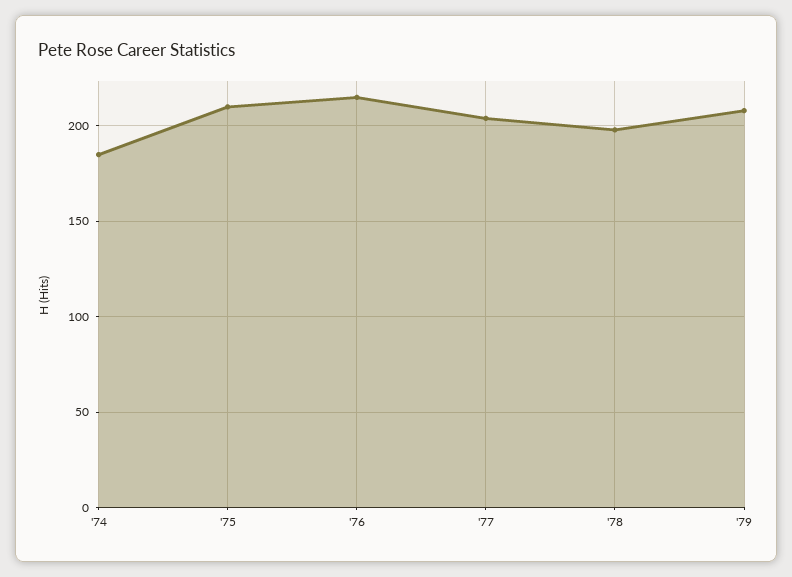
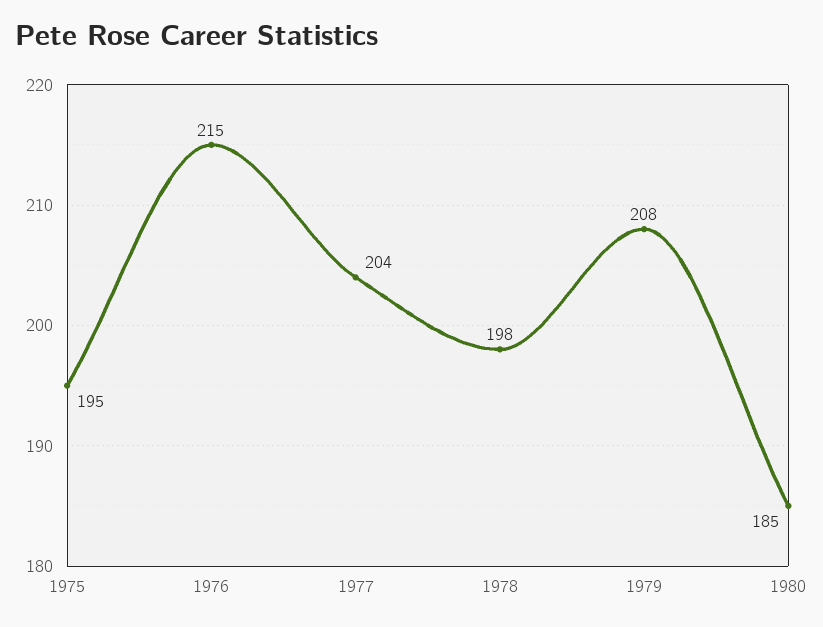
'74: 185 -> none
'75: 210 -> 195
1980: none -> 185

